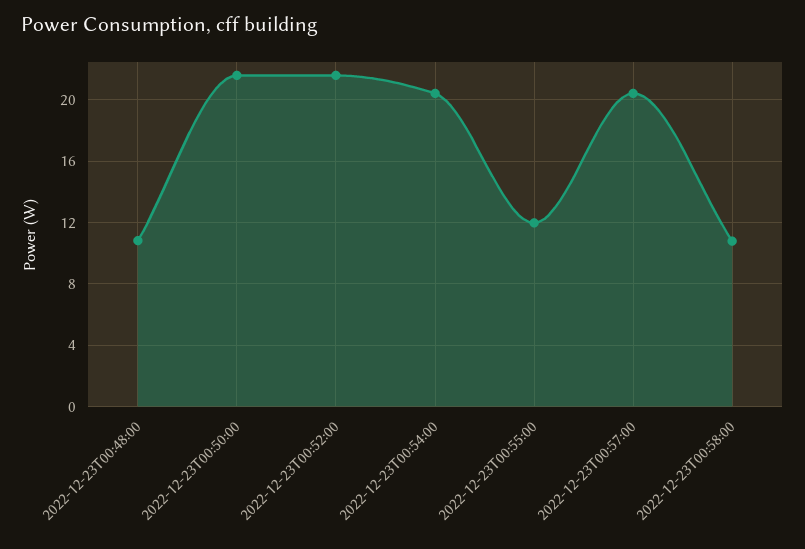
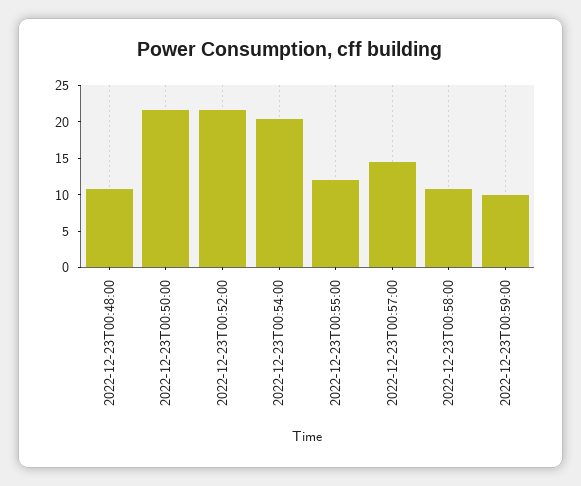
2022-12-23T00:57:00: 20.5 -> 15
2022-12-23T00:59:00: none -> 10

